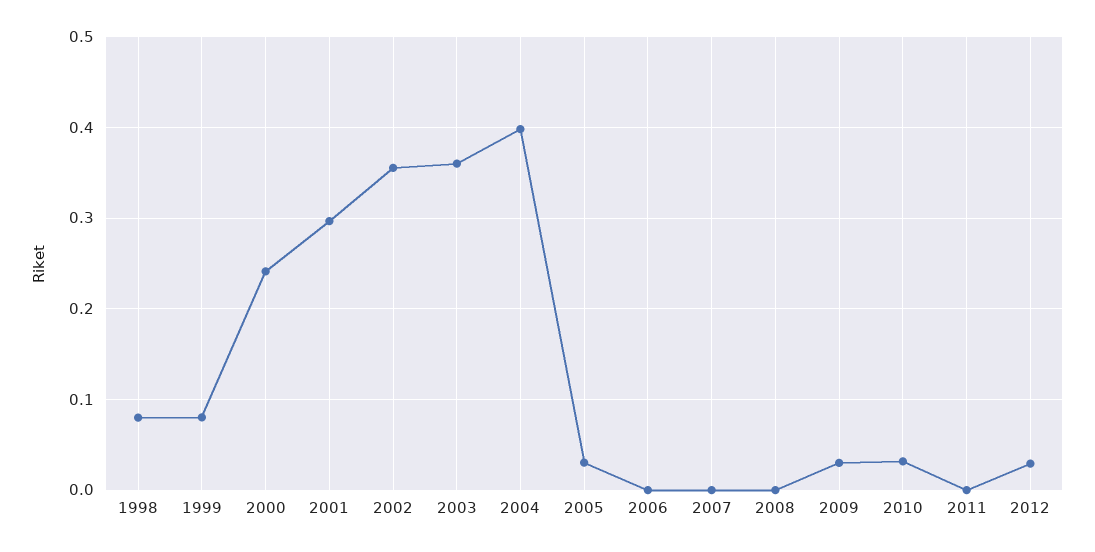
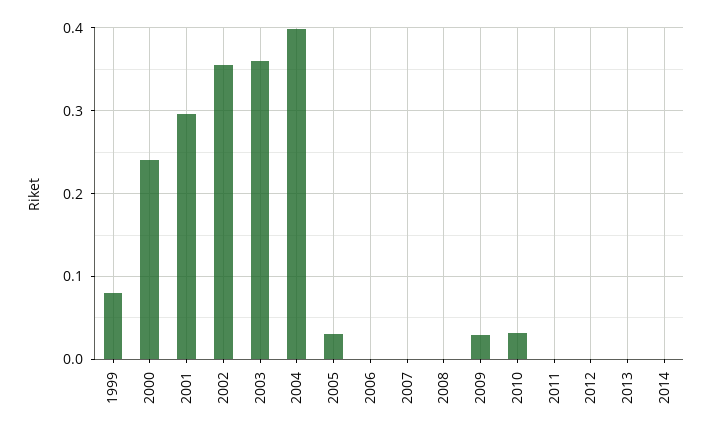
1998: 0.08 -> none
2012: 0.03 -> 0
2013: none -> 0
2014: none -> 0

